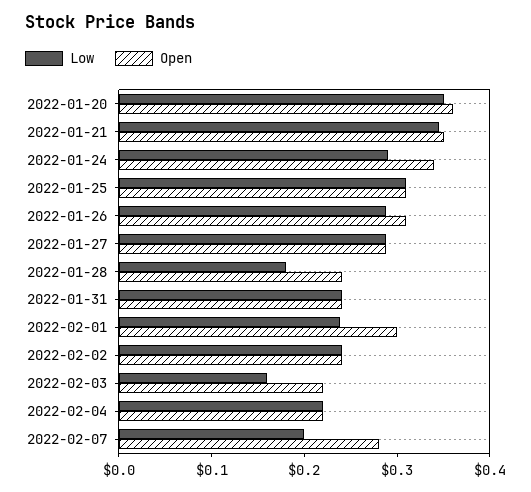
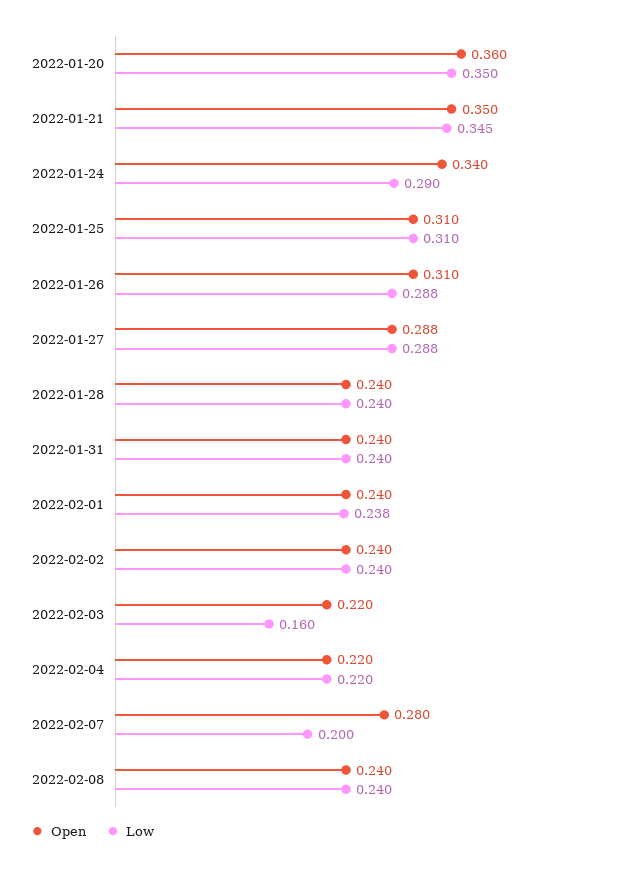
Low, 2022-01-28: 0.18 -> 0.24
Open, 2022-02-01: 0.3 -> 0.24
Open, 2022-02-08: none -> 0.24
Low, 2022-02-08: none -> 0.24

